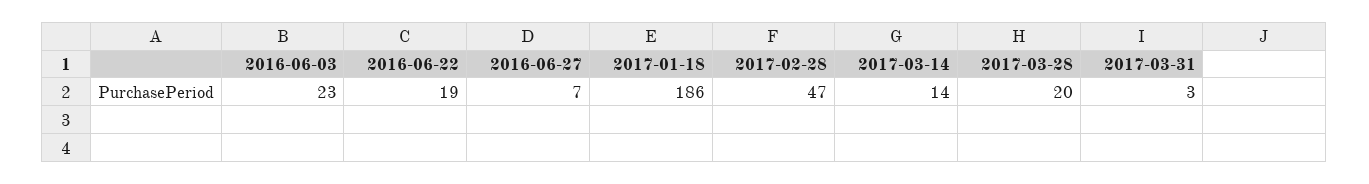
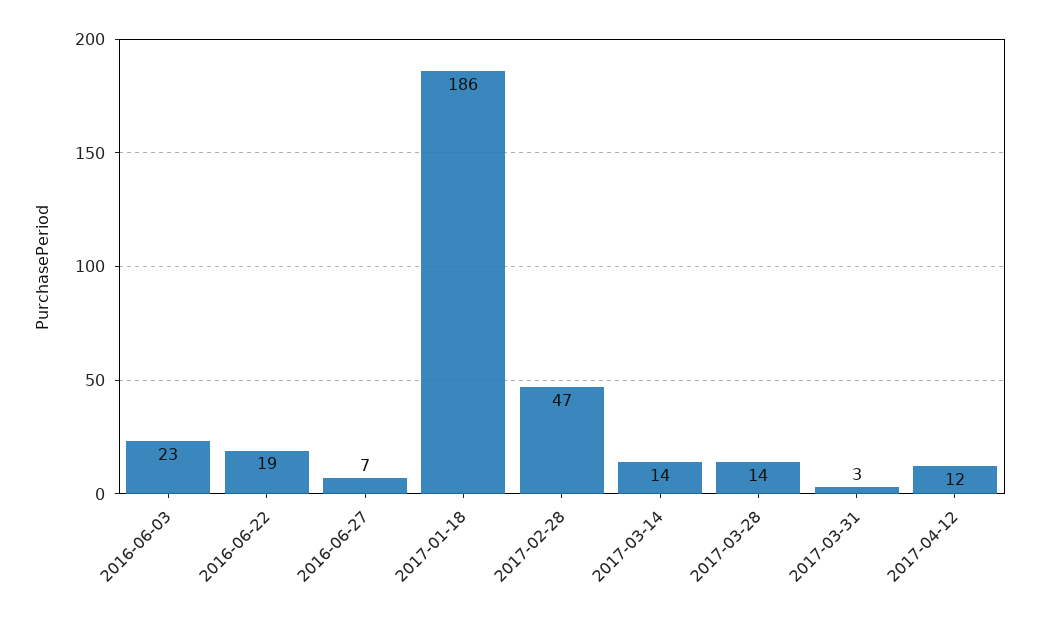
2017-03-28: 20 -> 14
2017-04-12: none -> 12

